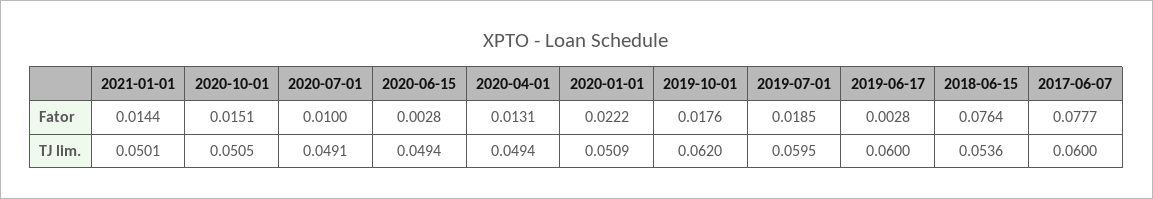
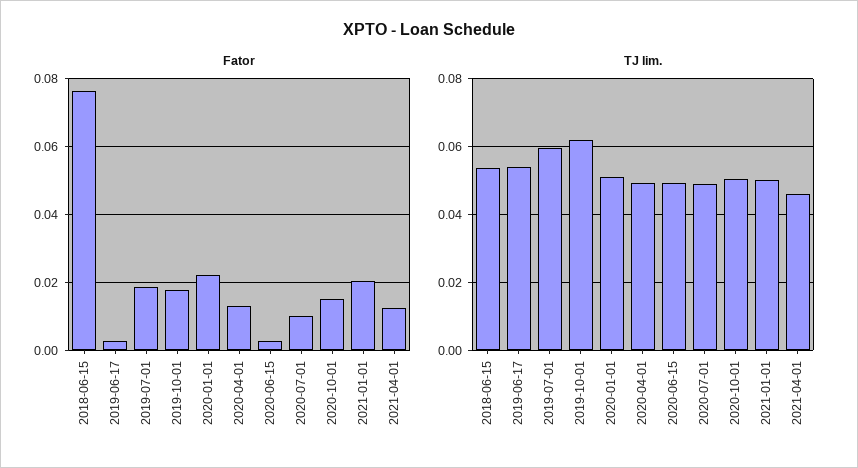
Fator, 2021-01-01: 0.0144 -> 0.02
Fator, 2017-06-07: 0.0777 -> none
TJ lim., 2019-06-17: 0.06 -> 0.054
TJ lim., 2017-06-07: 0.06 -> none
Fator, 2021-04-01: none -> 0.012
TJ lim., 2021-04-01: none -> 0.046

